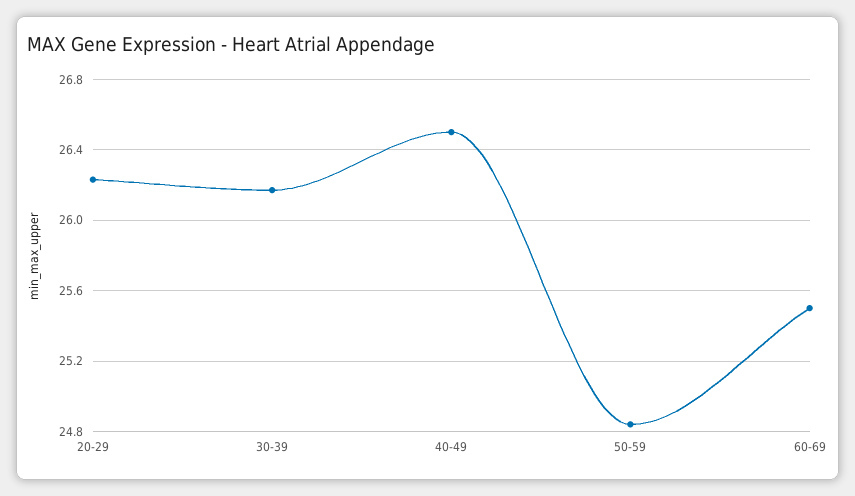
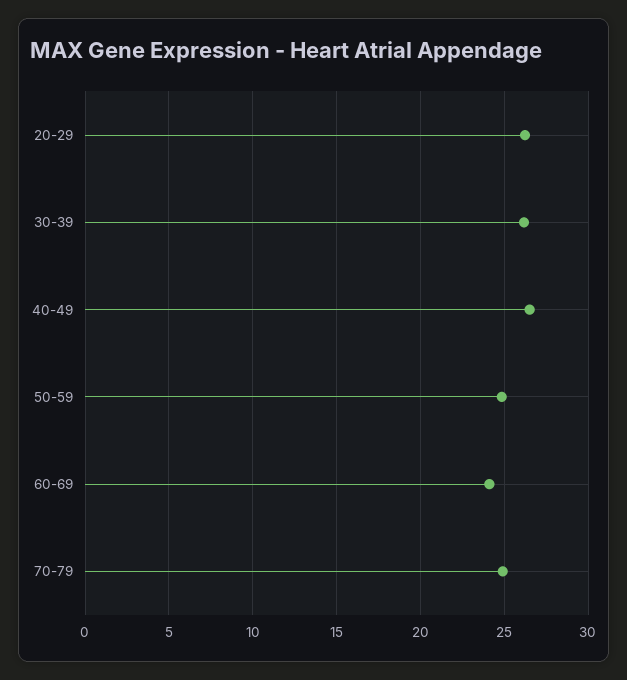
60-69: 25.5 -> 24
70-79: none -> 25

